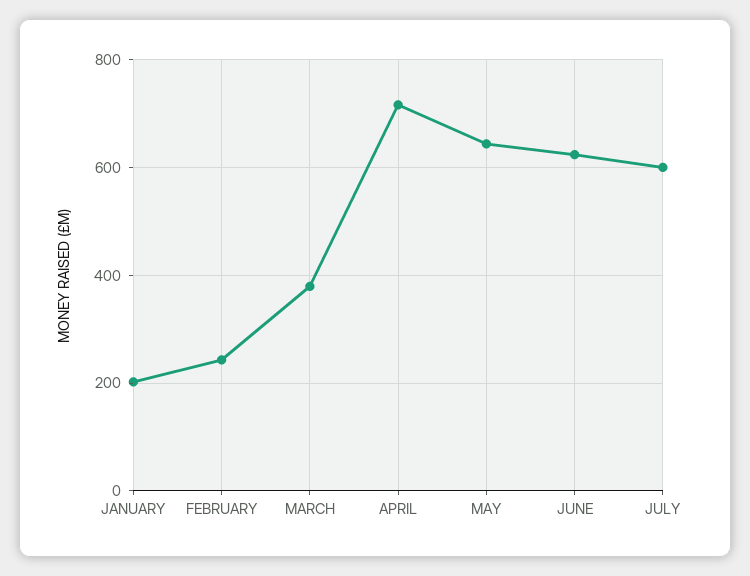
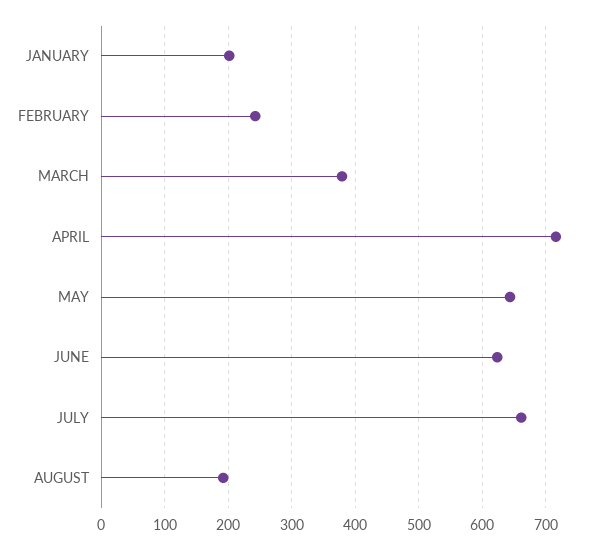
JULY: 600 -> 660
AUGUST: none -> 190

